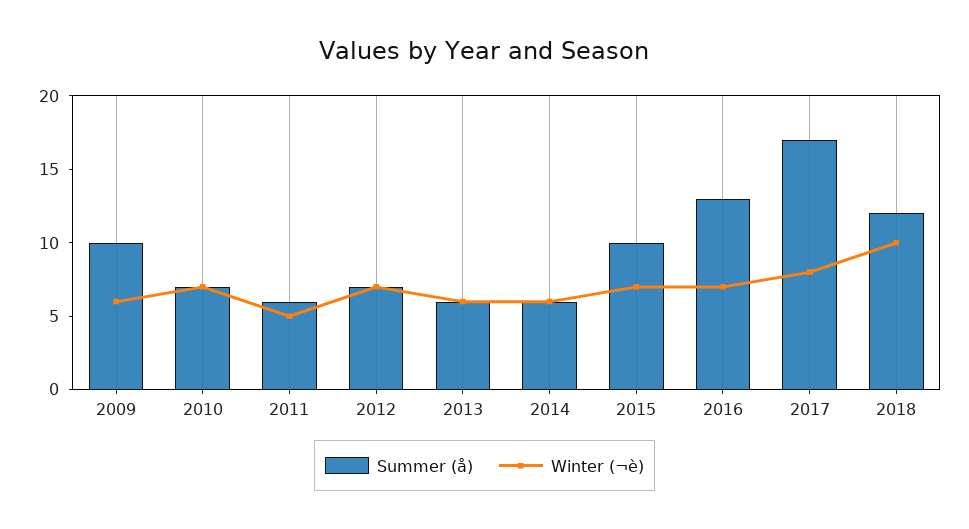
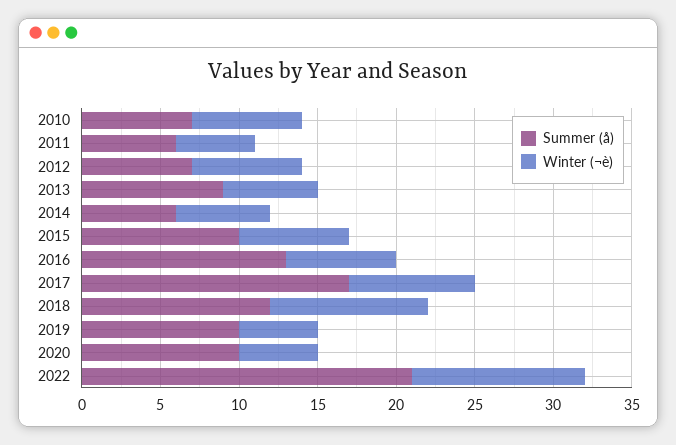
Summer (å), 2009: 10 -> none
Winter (¬è), 2009: 6 -> none
Summer (å), 2013: 6 -> 9
Summer (å), 2019: none -> 10
Winter (¬è), 2019: none -> 5
Summer (å), 2020: none -> 10
Winter (¬è), 2020: none -> 5
Summer (å), 2022: none -> 21
Winter (¬è), 2022: none -> 11

